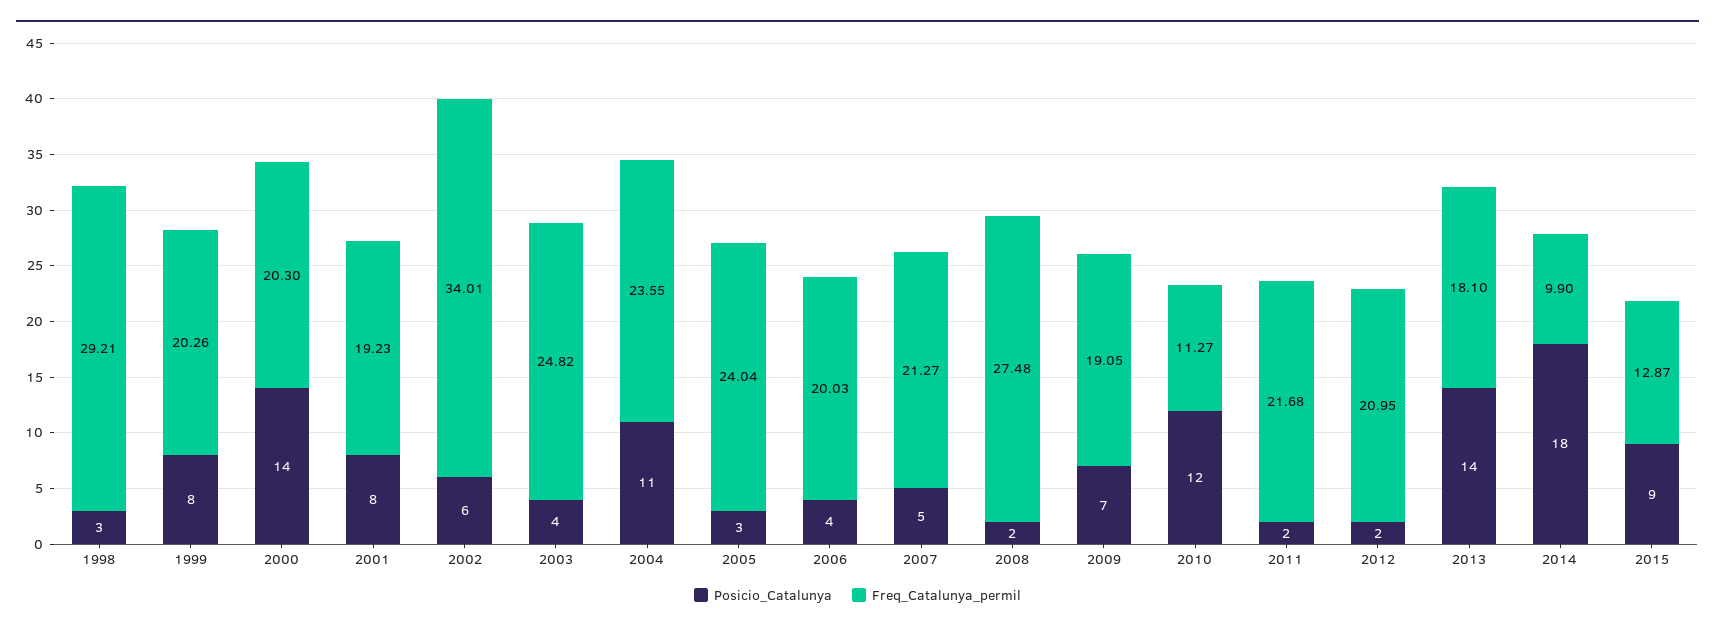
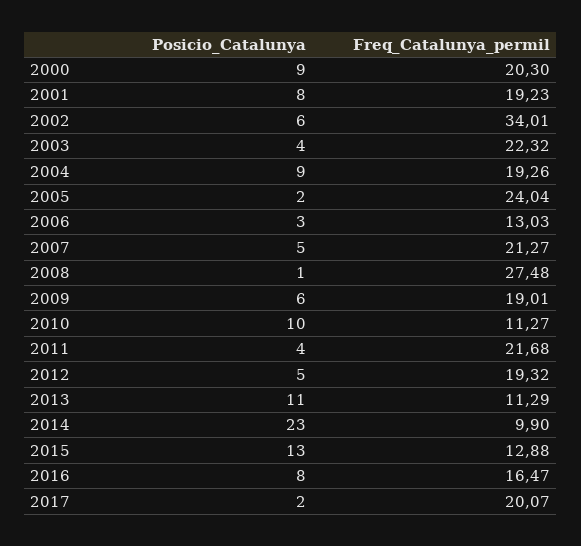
Posicio_Catalunya, 1998: 3 -> none
Freq_Catalunya_permil, 1998: 29.21 -> none
Posicio_Catalunya, 1999: 8 -> none
Freq_Catalunya_permil, 1999: 20.26 -> none
Posicio_Catalunya, 2000: 14 -> 9
Freq_Catalunya_permil, 2003: 24.82 -> 22.32
Posicio_Catalunya, 2004: 11 -> 9
Freq_Catalunya_permil, 2004: 23.55 -> 19.26
Posicio_Catalunya, 2005: 3 -> 2
Posicio_Catalunya, 2006: 4 -> 3
Freq_Catalunya_permil, 2006: 20.03 -> 13.03
Posicio_Catalunya, 2008: 2 -> 1
Posicio_Catalunya, 2009: 7 -> 6
Freq_Catalunya_permil, 2009: 19.05 -> 19.01
Posicio_Catalunya, 2010: 12 -> 10
Posicio_Catalunya, 2011: 2 -> 4
Posicio_Catalunya, 2012: 2 -> 5
Freq_Catalunya_permil, 2012: 20.95 -> 19.32
Posicio_Catalunya, 2013: 14 -> 11
Freq_Catalunya_permil, 2013: 18.1 -> 11.29
Posicio_Catalunya, 2014: 18 -> 23
Posicio_Catalunya, 2015: 9 -> 13
Freq_Catalunya_permil, 2015: 12.87 -> 12.88
Posicio_Catalunya, 2016: none -> 8
Freq_Catalunya_permil, 2016: none -> 16.47
Posicio_Catalunya, 2017: none -> 2
Freq_Catalunya_permil, 2017: none -> 20.07

